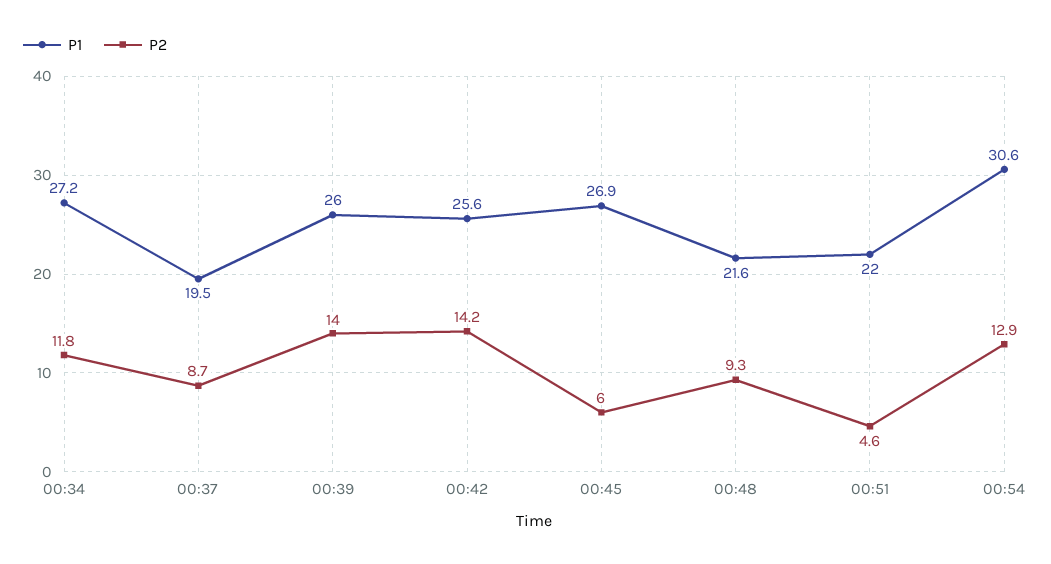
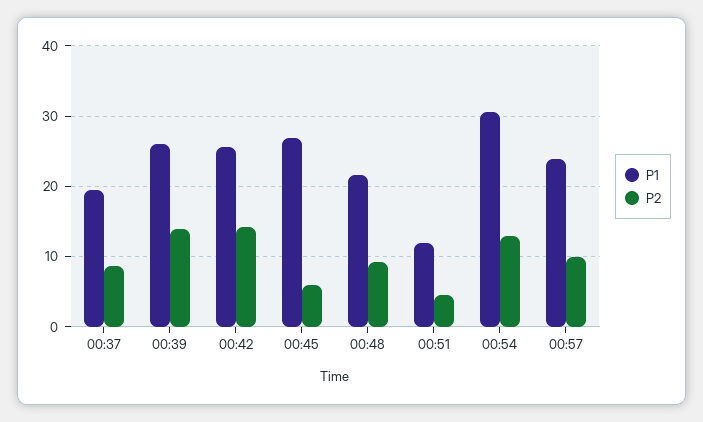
P1, 00:34: 27.2 -> none
P2, 00:34: 11.8 -> none
P1, 00:51: 22 -> 12
P1, 00:57: none -> 24
P2, 00:57: none -> 10

